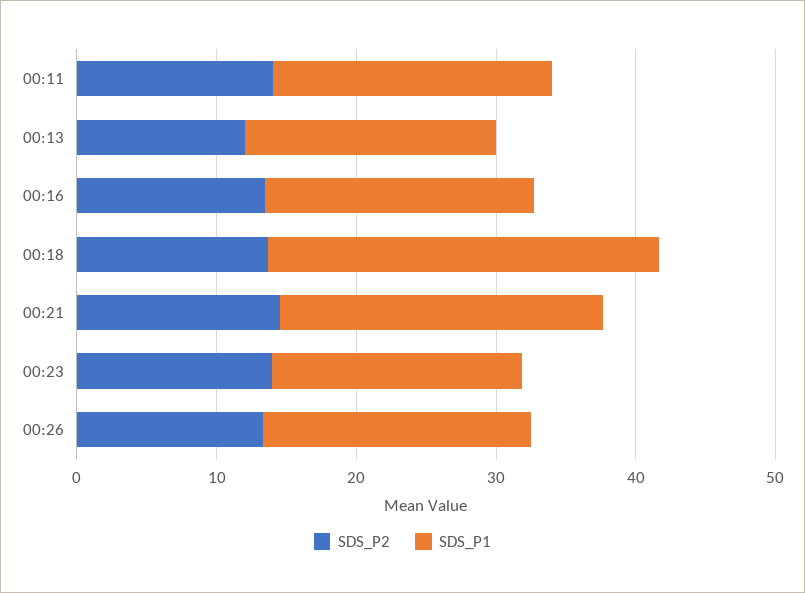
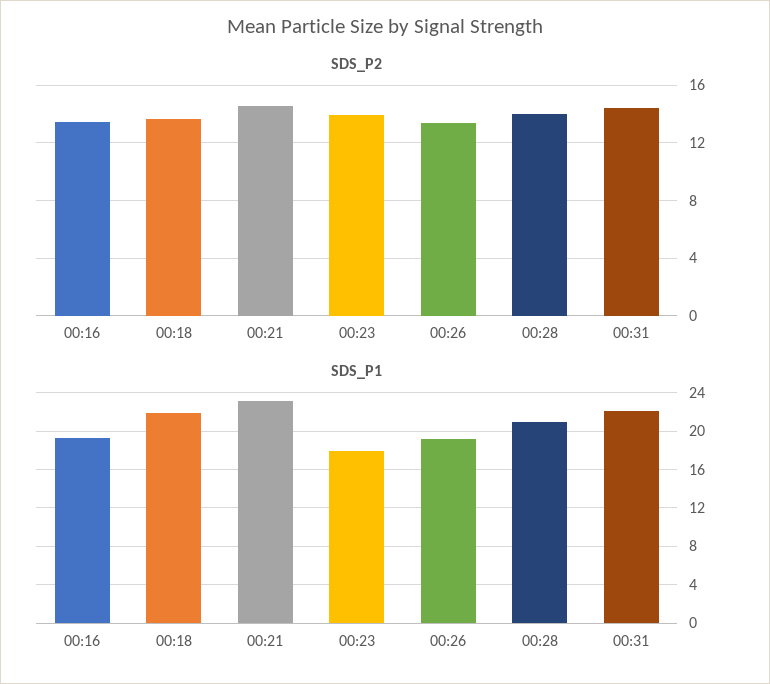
SDS_P2, 00:11: 14 -> none
SDS_P1, 00:11: 20 -> none
SDS_P2, 00:13: 12 -> none
SDS_P1, 00:13: 18 -> none
SDS_P1, 00:18: 28 -> 22
SDS_P2, 00:28: none -> 14
SDS_P2, 00:31: none -> 14.5
SDS_P1, 00:28: none -> 21
SDS_P1, 00:31: none -> 22

